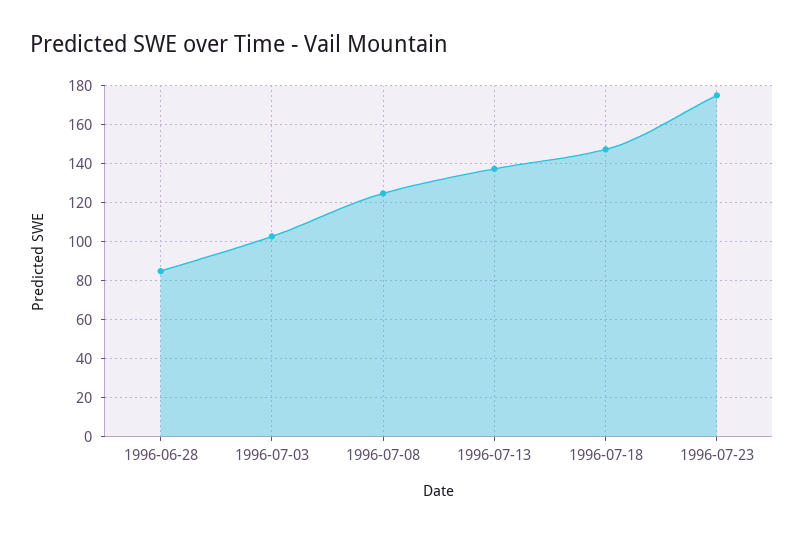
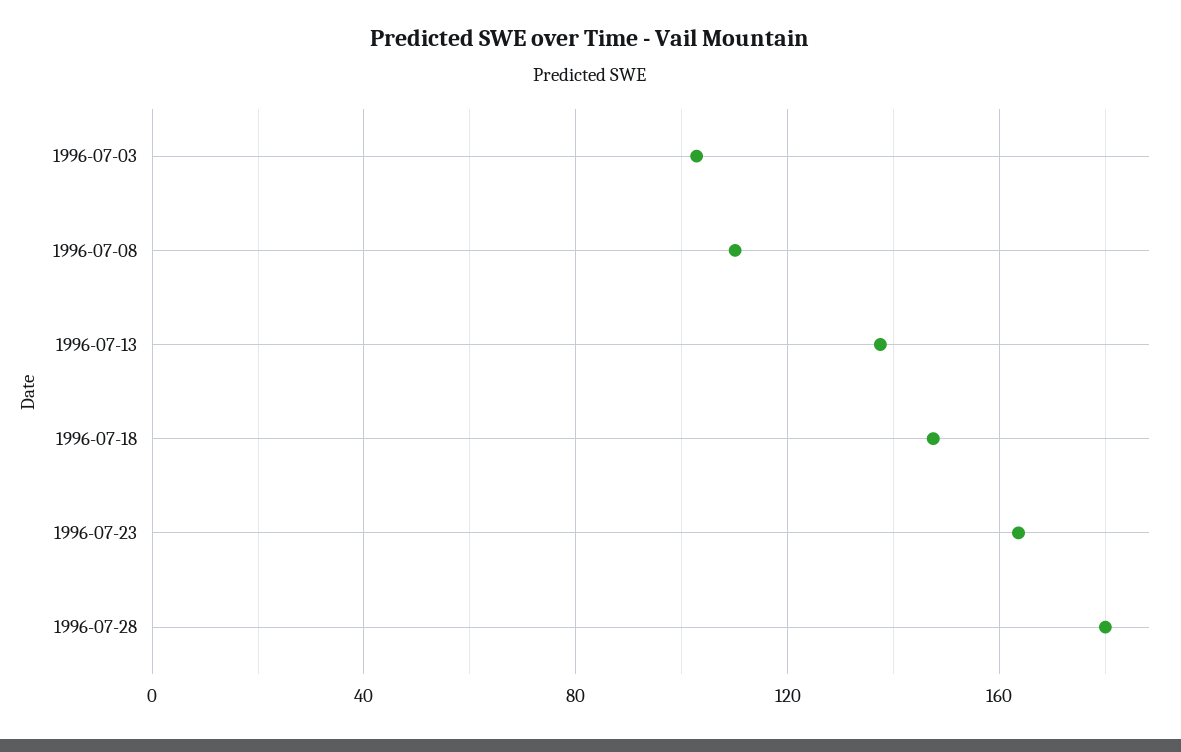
1996-06-28: 85 -> none
1996-07-08: 125 -> 110
1996-07-23: 175 -> 165
1996-07-28: none -> 180

